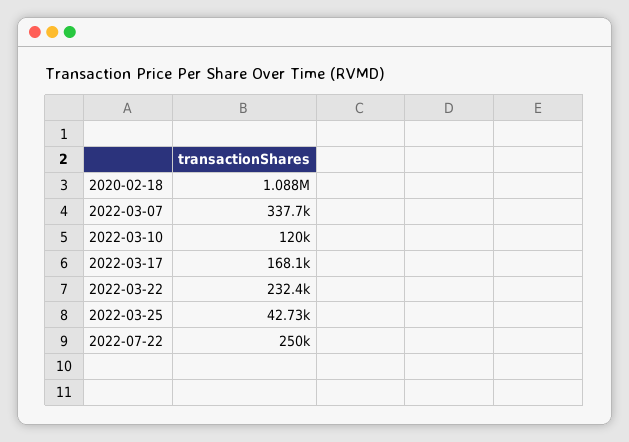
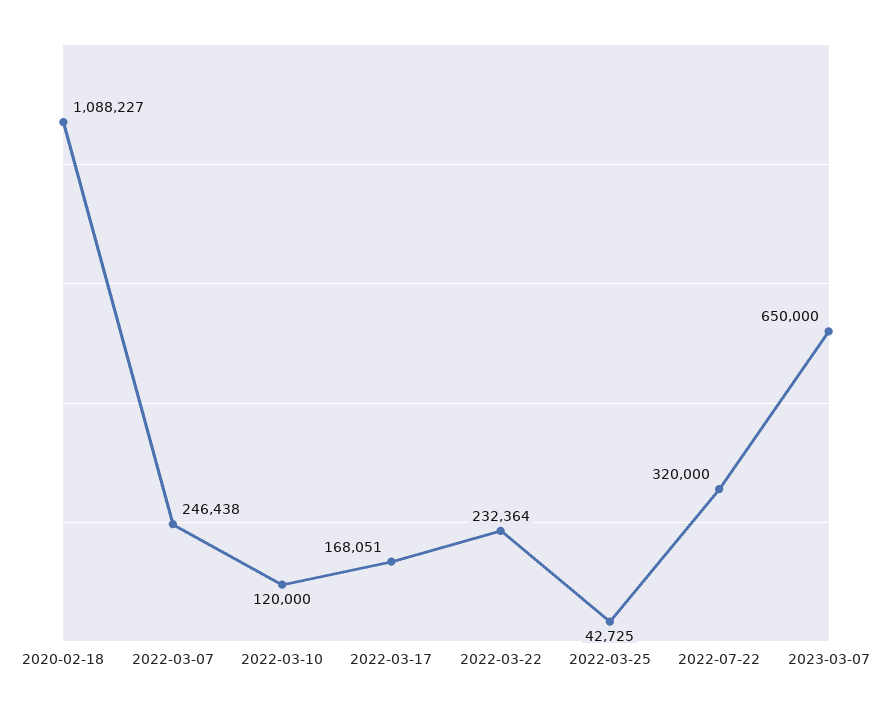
2022-03-07: 337700 -> 246438
2022-07-22: 250000 -> 320000
2023-03-07: none -> 650000

